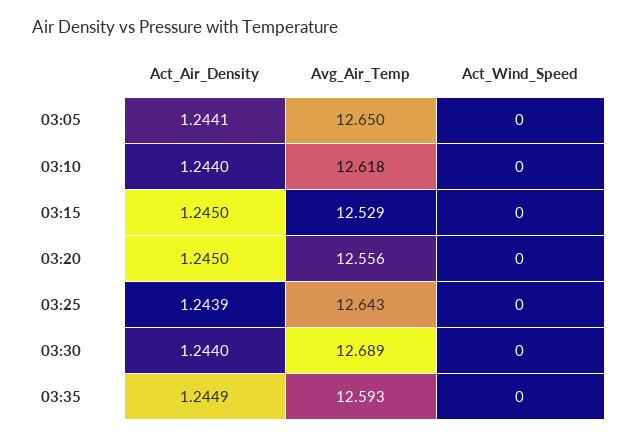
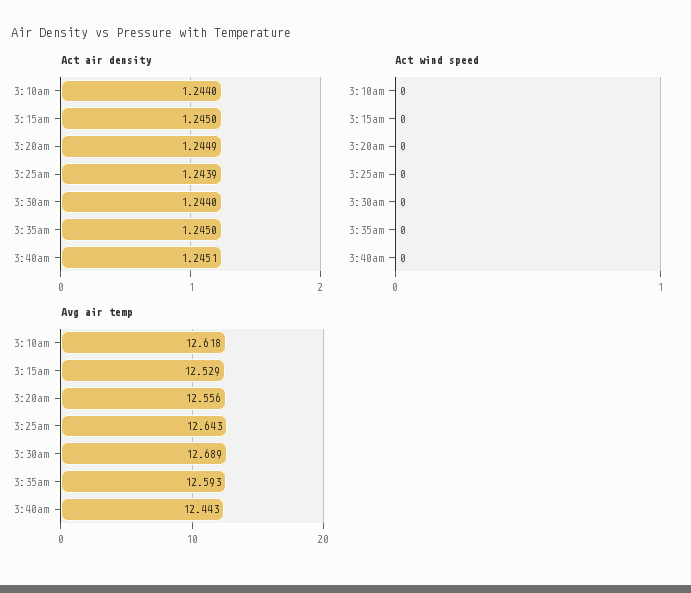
Act_Air_Density, 03:05: 1.2441 -> none
Avg_Air_Temp, 03:05: 12.65 -> none
Act_Wind_Speed, 03:05: 0 -> none
Act_Air_Density, 03:20: 1.245 -> 1.2449
Act_Air_Density, 03:35: 1.2449 -> 1.245
Act_Air_Density, 3:40am: none -> 1.2451
Act_Wind_Speed, 3:40am: none -> 0
Avg_Air_Temp, 3:40am: none -> 12.443

